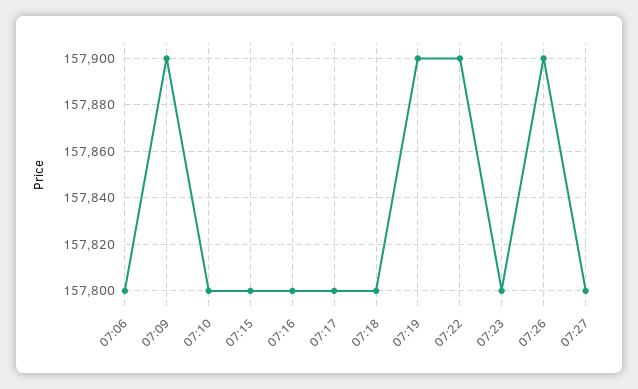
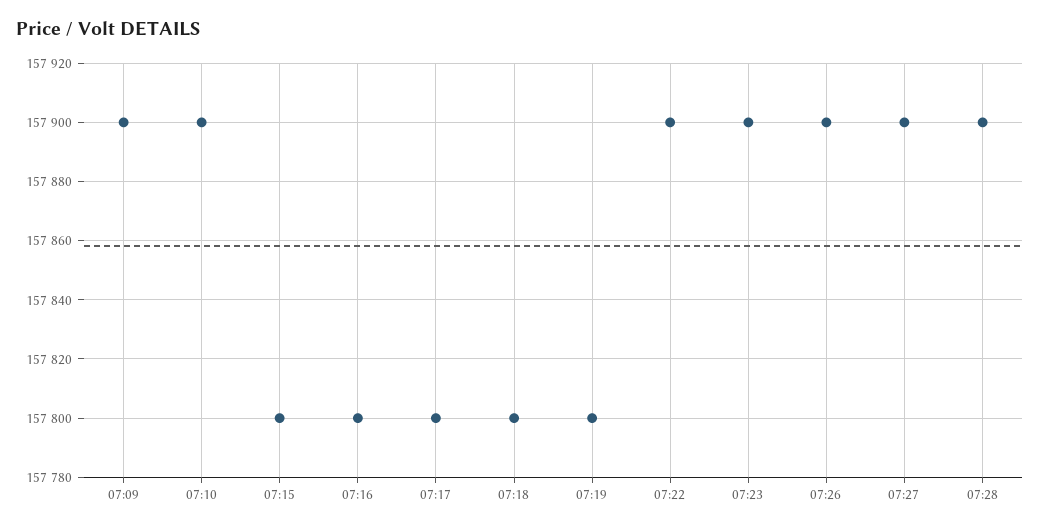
07:06: 157800 -> none
07:10: 157800 -> 157900
07:19: 157900 -> 157800
07:23: 157800 -> 157900
07:27: 157800 -> 157900
07:28: none -> 157900

